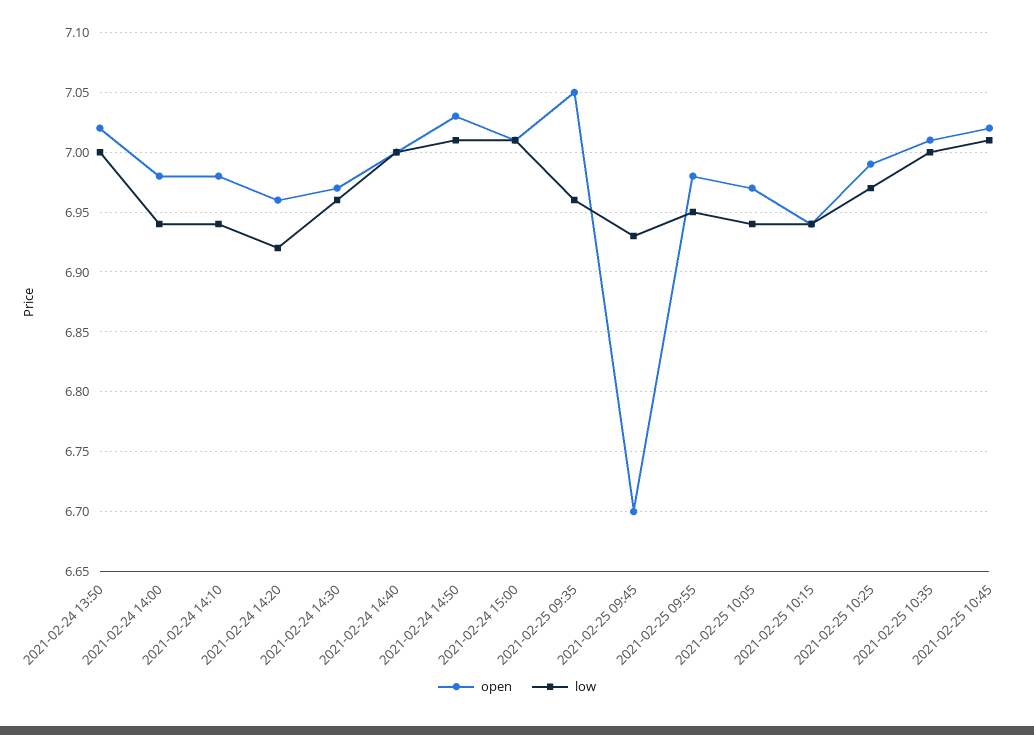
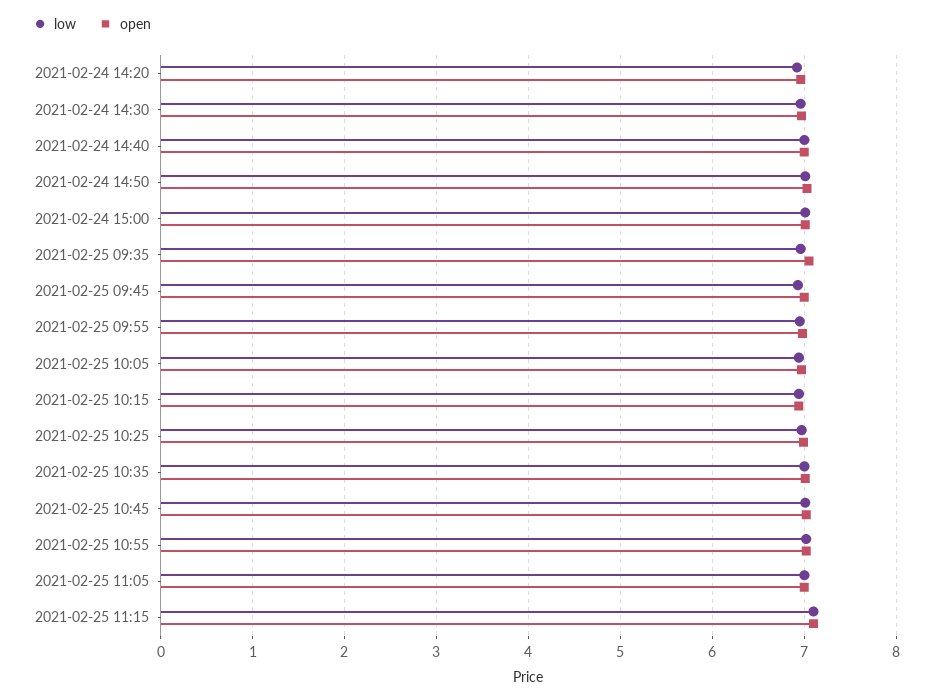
open, 2021-02-24 13:50: 7.02 -> none
low, 2021-02-24 13:50: 7 -> none
open, 2021-02-24 14:00: 6.98 -> none
low, 2021-02-24 14:00: 6.94 -> none
open, 2021-02-24 14:10: 6.98 -> none
low, 2021-02-24 14:10: 6.94 -> none
open, 2021-02-25 09:45: 6.7 -> 7
low, 2021-02-25 10:55: none -> 7
open, 2021-02-25 10:55: none -> 7
low, 2021-02-25 11:05: none -> 7
open, 2021-02-25 11:05: none -> 7
low, 2021-02-25 11:15: none -> 7.1
open, 2021-02-25 11:15: none -> 7.1

